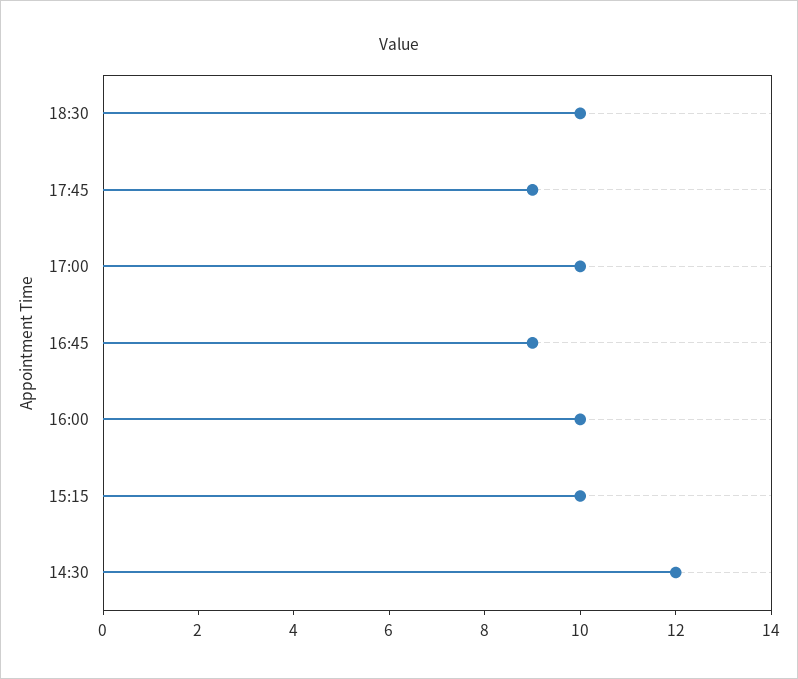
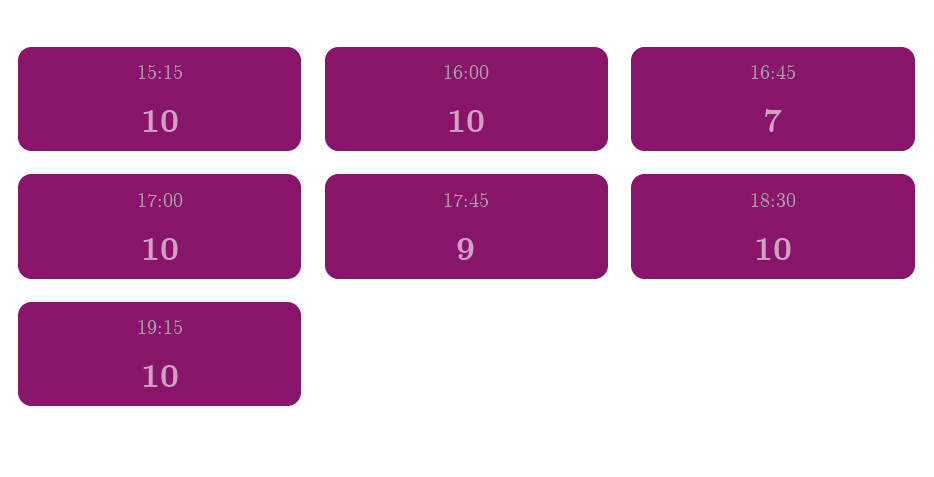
16:45: 9 -> 7
14:30: 12 -> none
19:15: none -> 10

